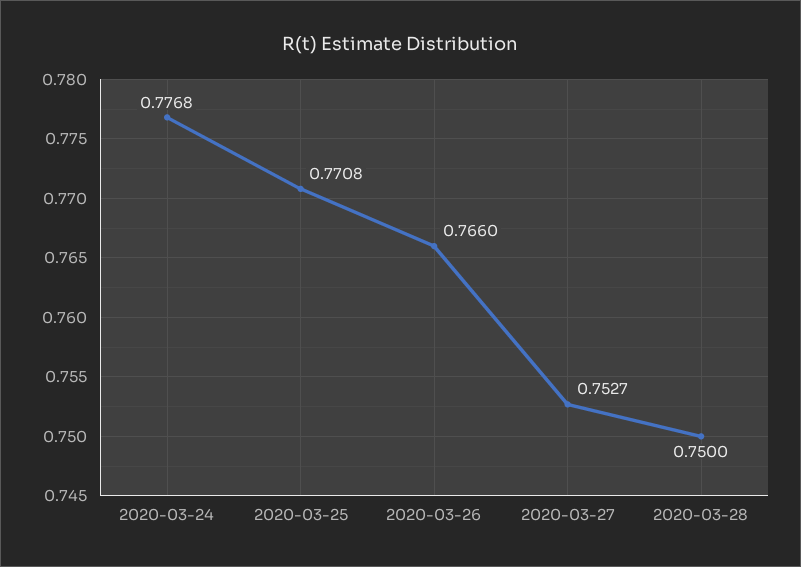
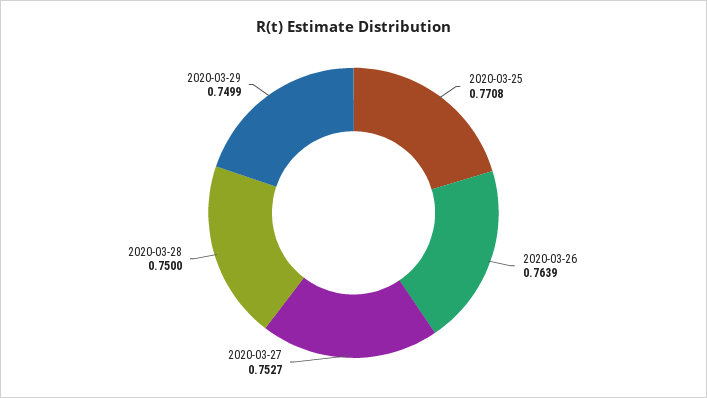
2020-03-24: 0.7768 -> none
2020-03-26: 0.766 -> 0.7639
2020-03-29: none -> 0.7499

